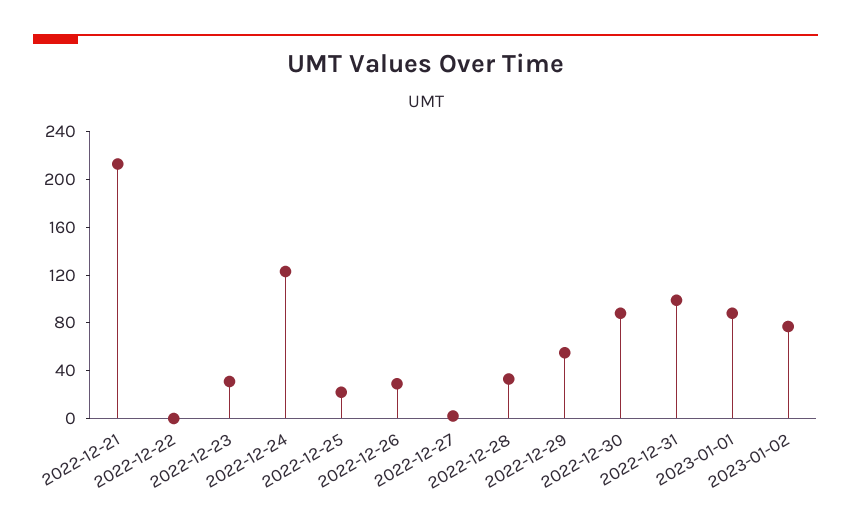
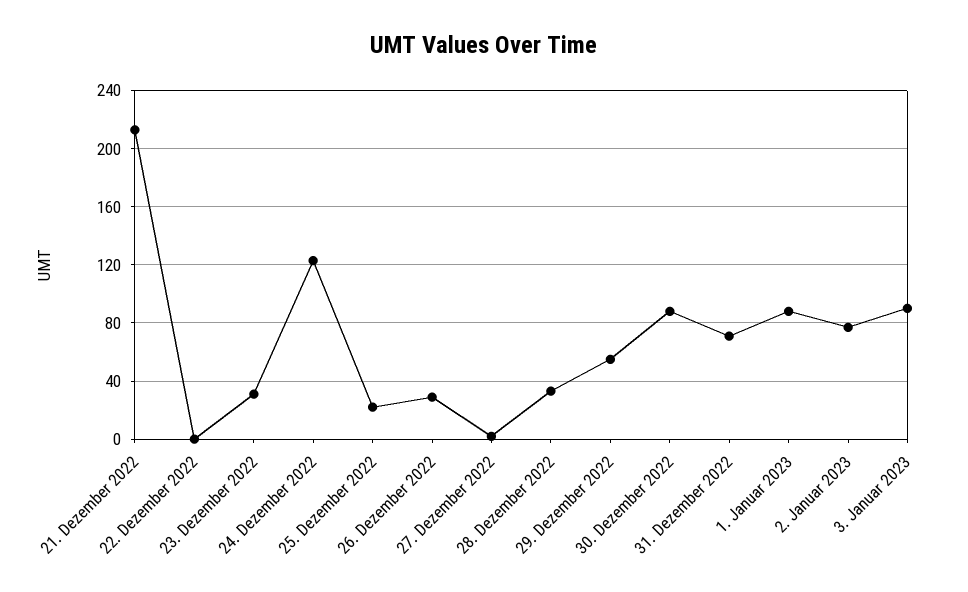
2022-12-31: 100 -> 70
3. Januar 2023: none -> 90

